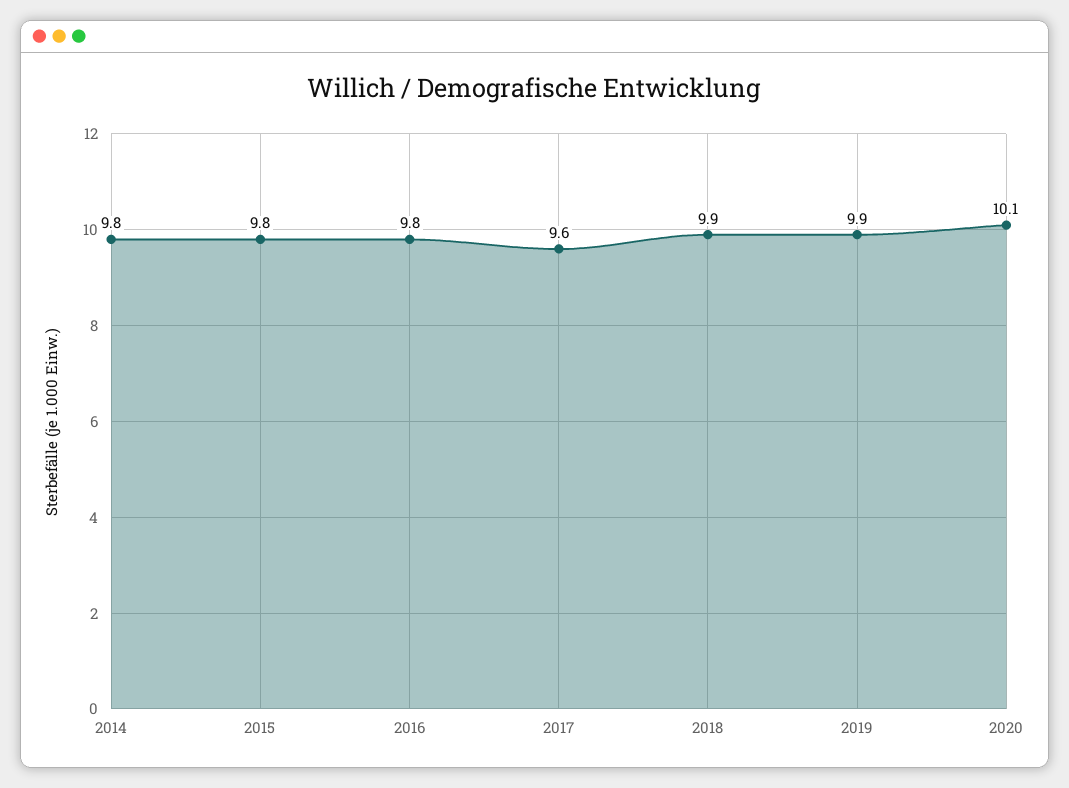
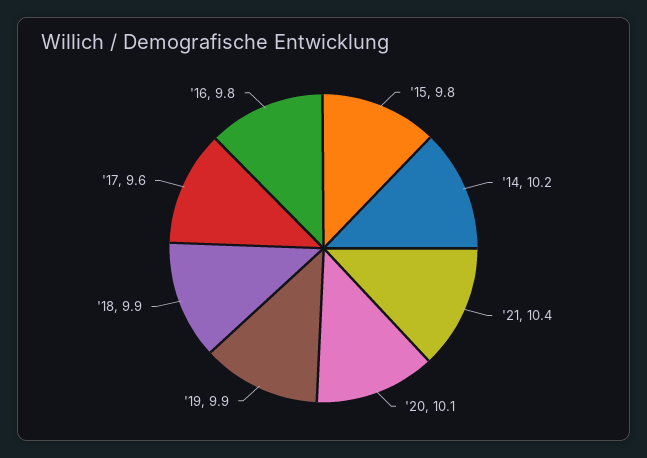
2014: 9.8 -> 10.2
'21: none -> 10.4

